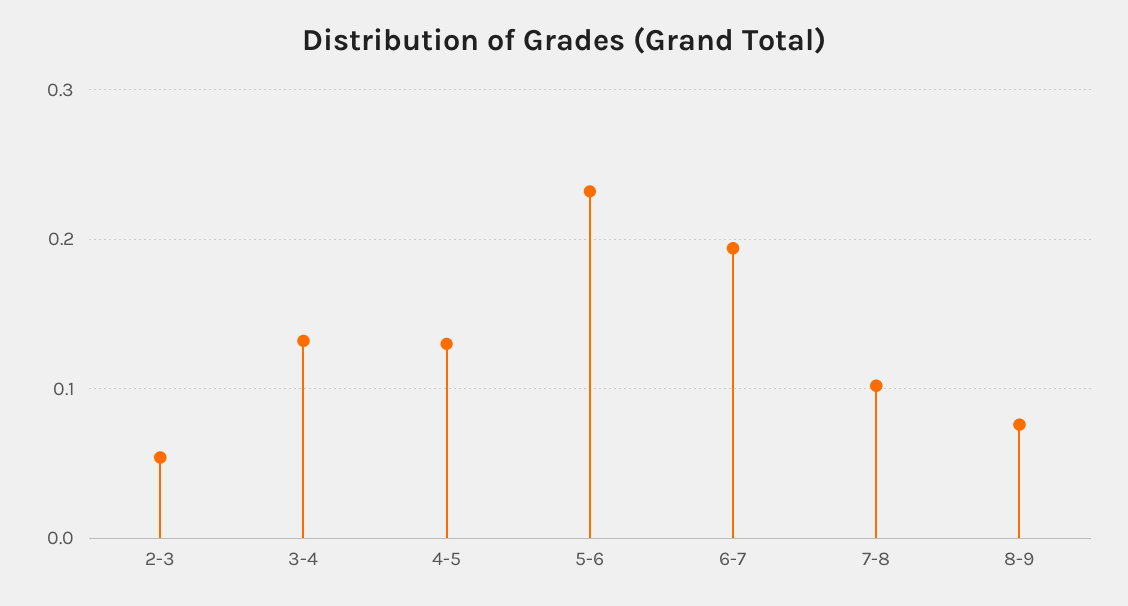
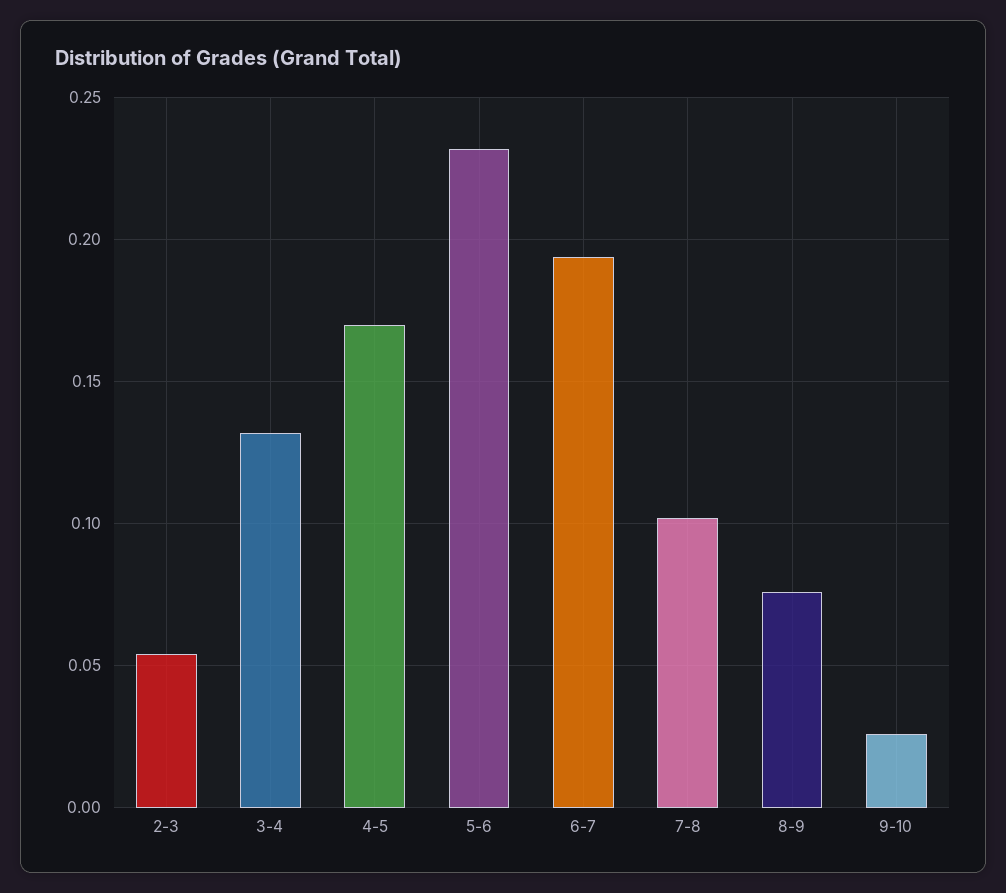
4-5: 0.13 -> 0.17
9-10: none -> 0.025

